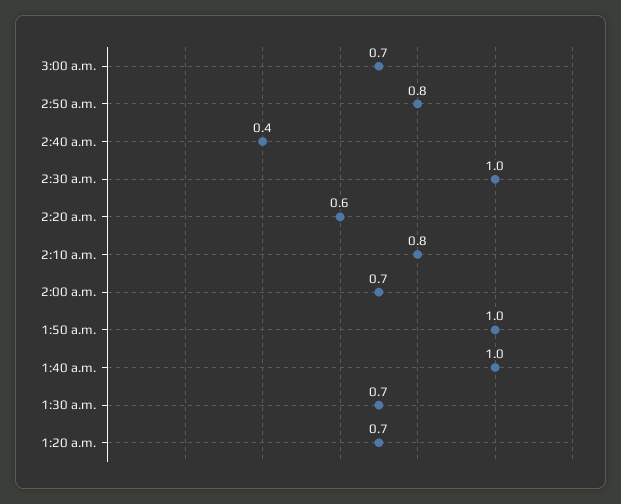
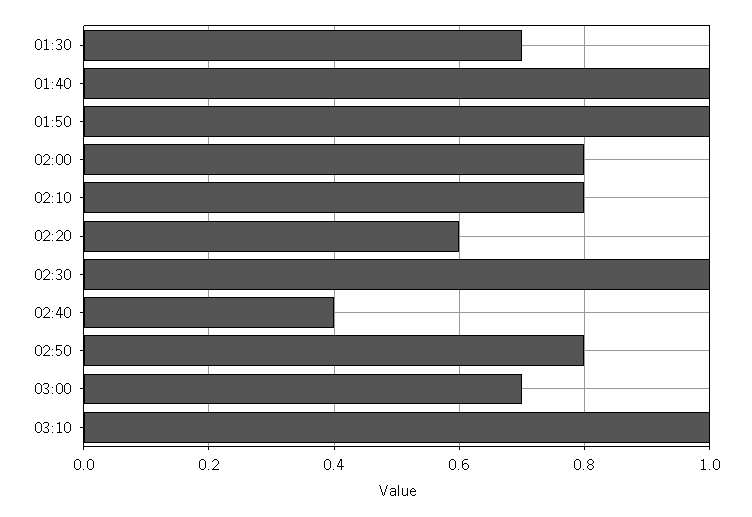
2:00 a.m.: 0.7 -> 0.8
1:20 a.m.: 0.7 -> none
03:10: none -> 1

